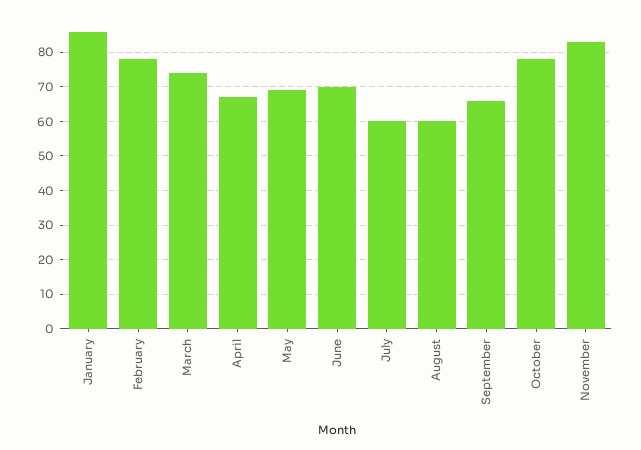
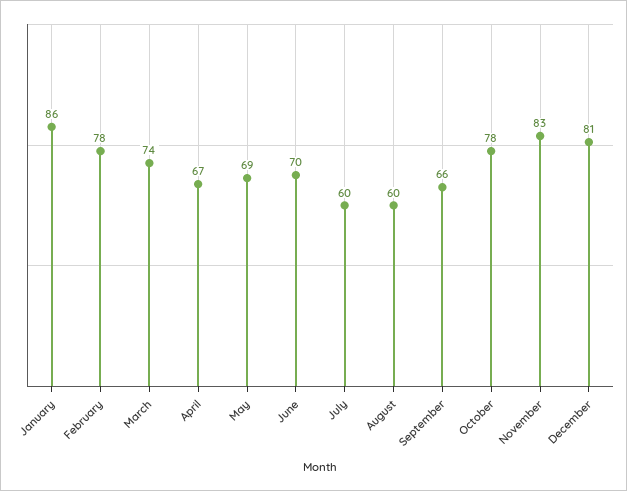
December: none -> 81

